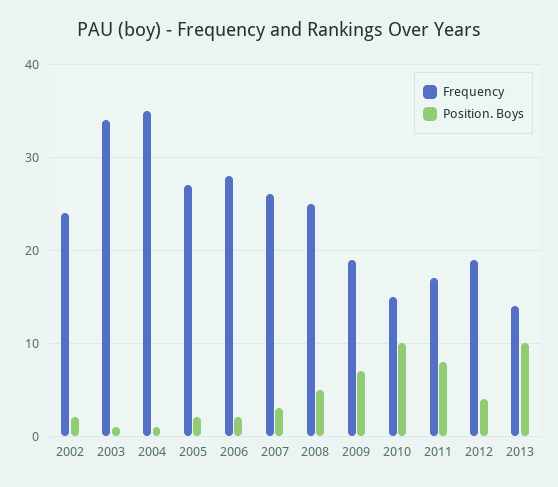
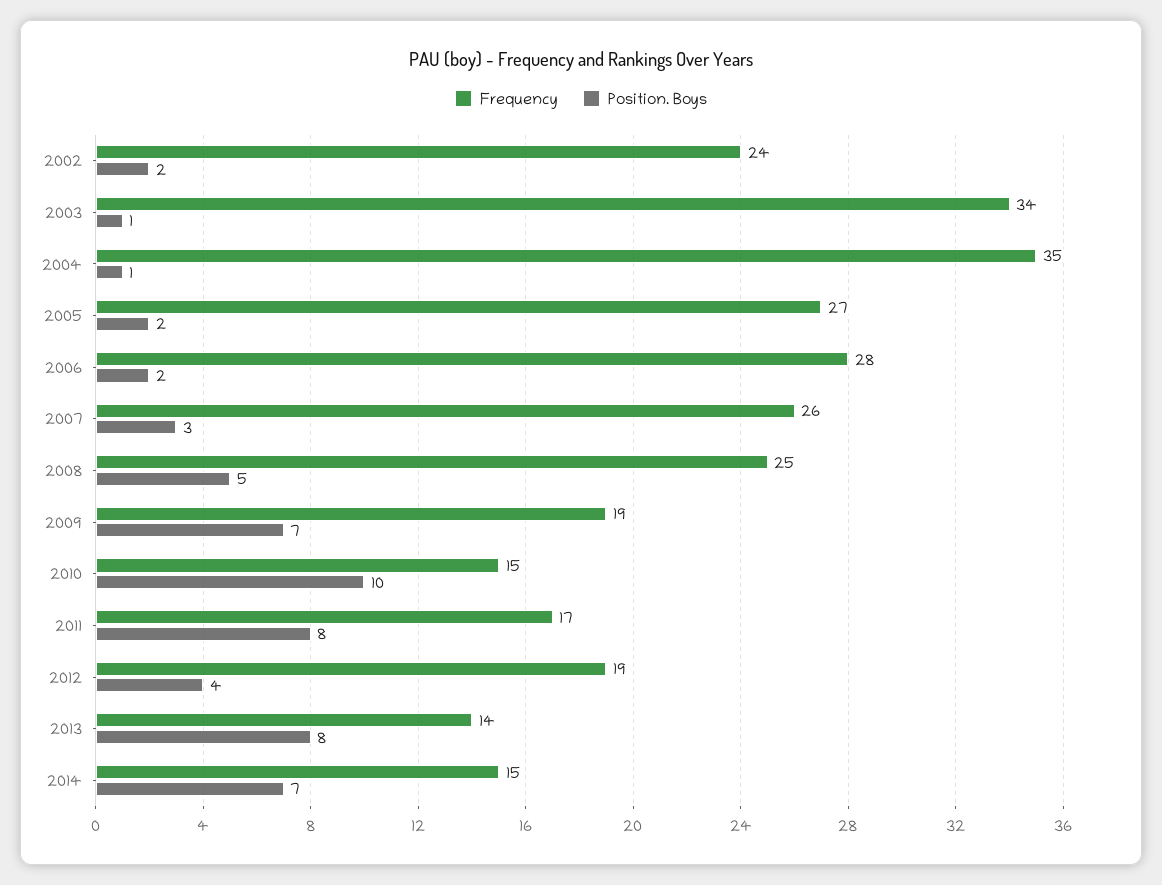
Position. Boys, 2013: 10 -> 8
Frequency, 2014: none -> 15
Position. Boys, 2014: none -> 7

